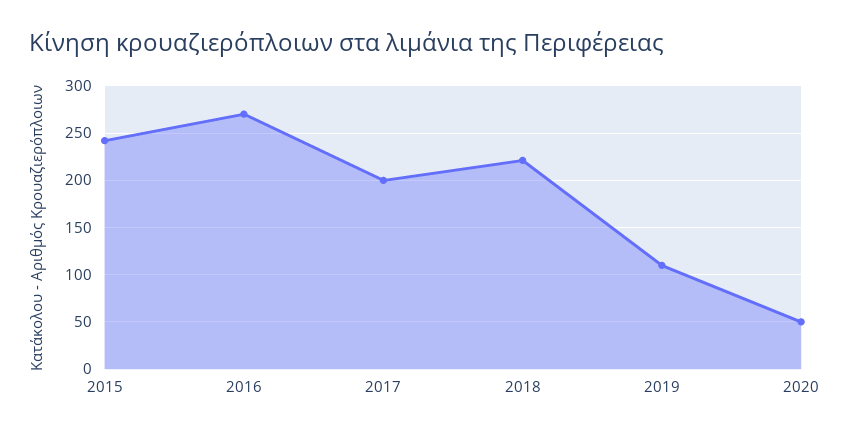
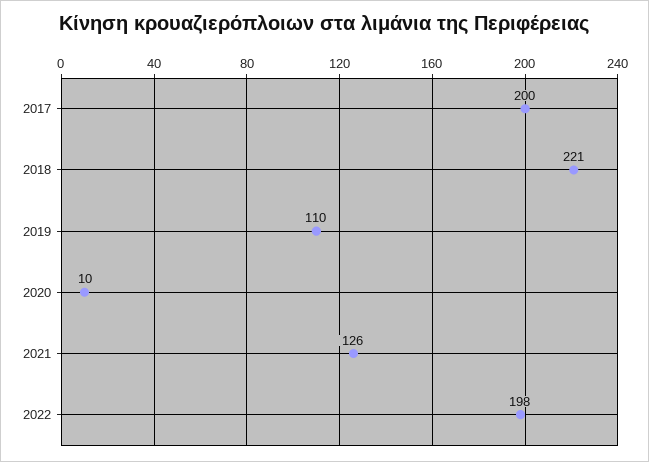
2015: 240 -> none
2016: 270 -> none
2020: 50 -> 10
2021: none -> 126
2022: none -> 198

